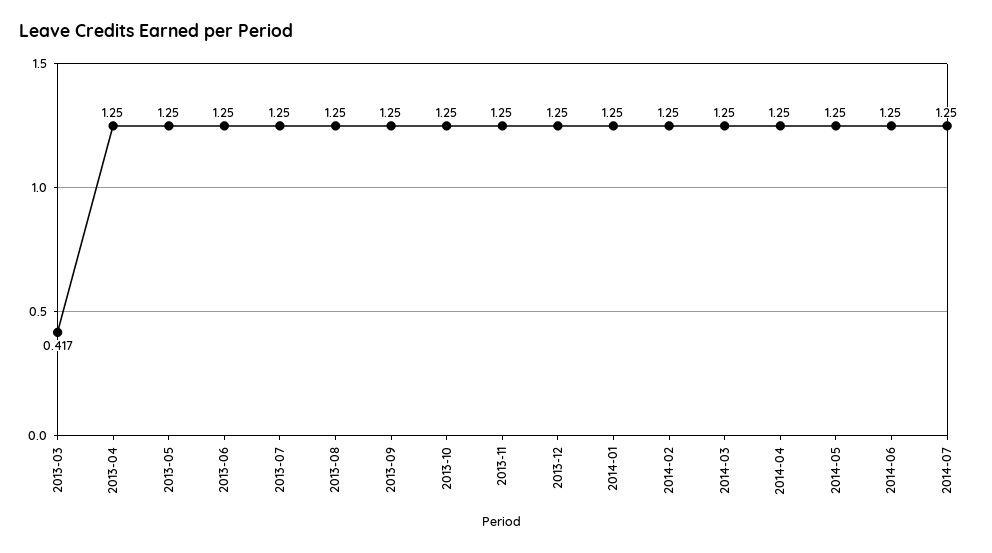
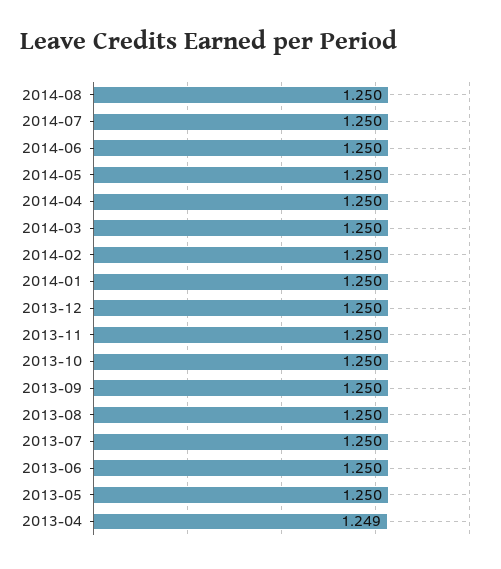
2013-03: 0.417 -> none
2013-04: 1.25 -> 1.249
2014-08: none -> 1.25

